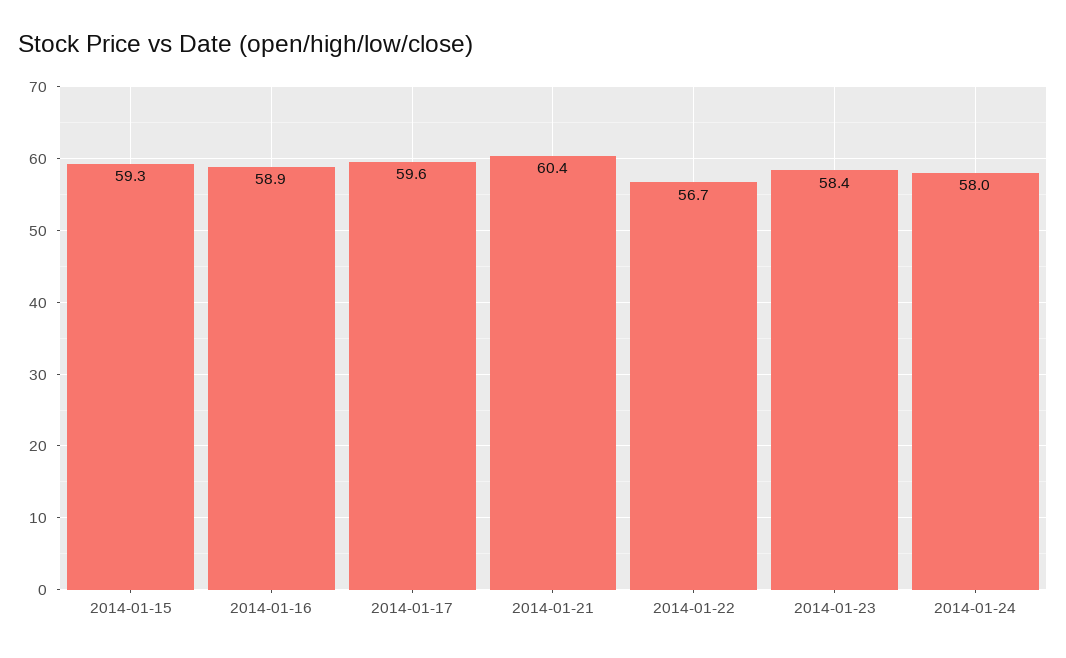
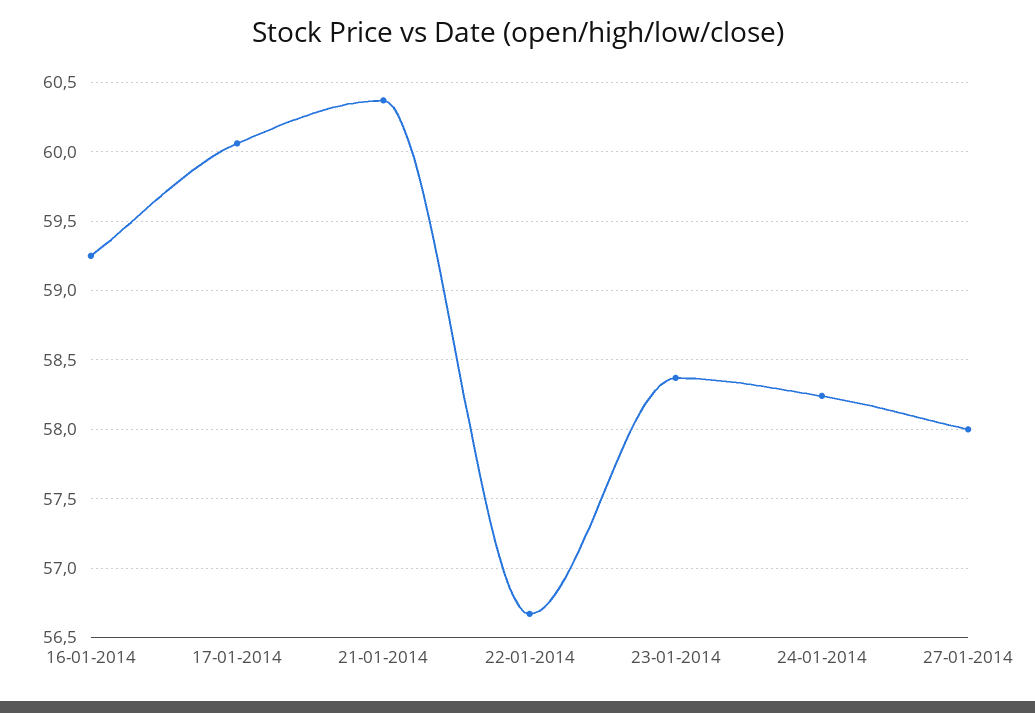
2014-01-15: 59.3 -> none
2014-01-16: 58.9 -> 59.25
2014-01-17: 59.6 -> 60.05
2014-01-24: 58 -> 58.25
27-01-2014: none -> 58

